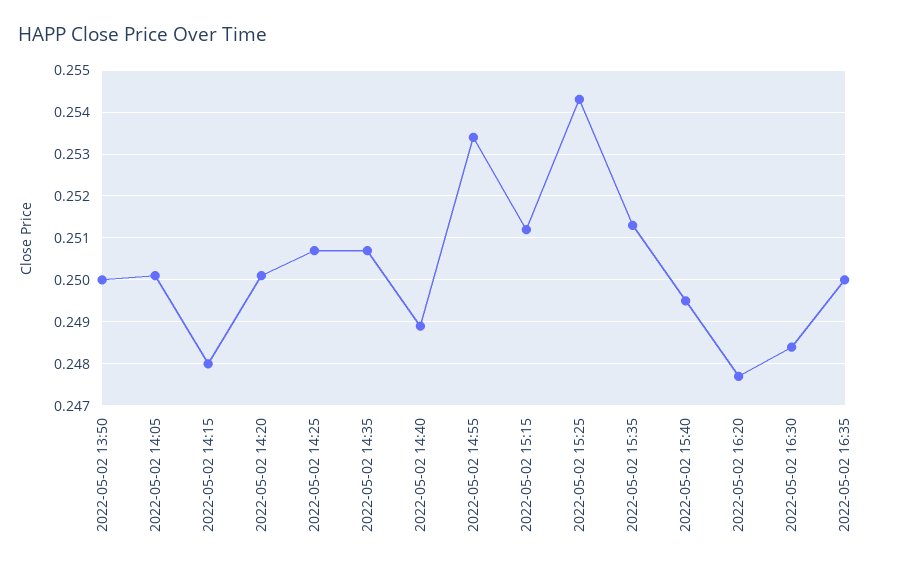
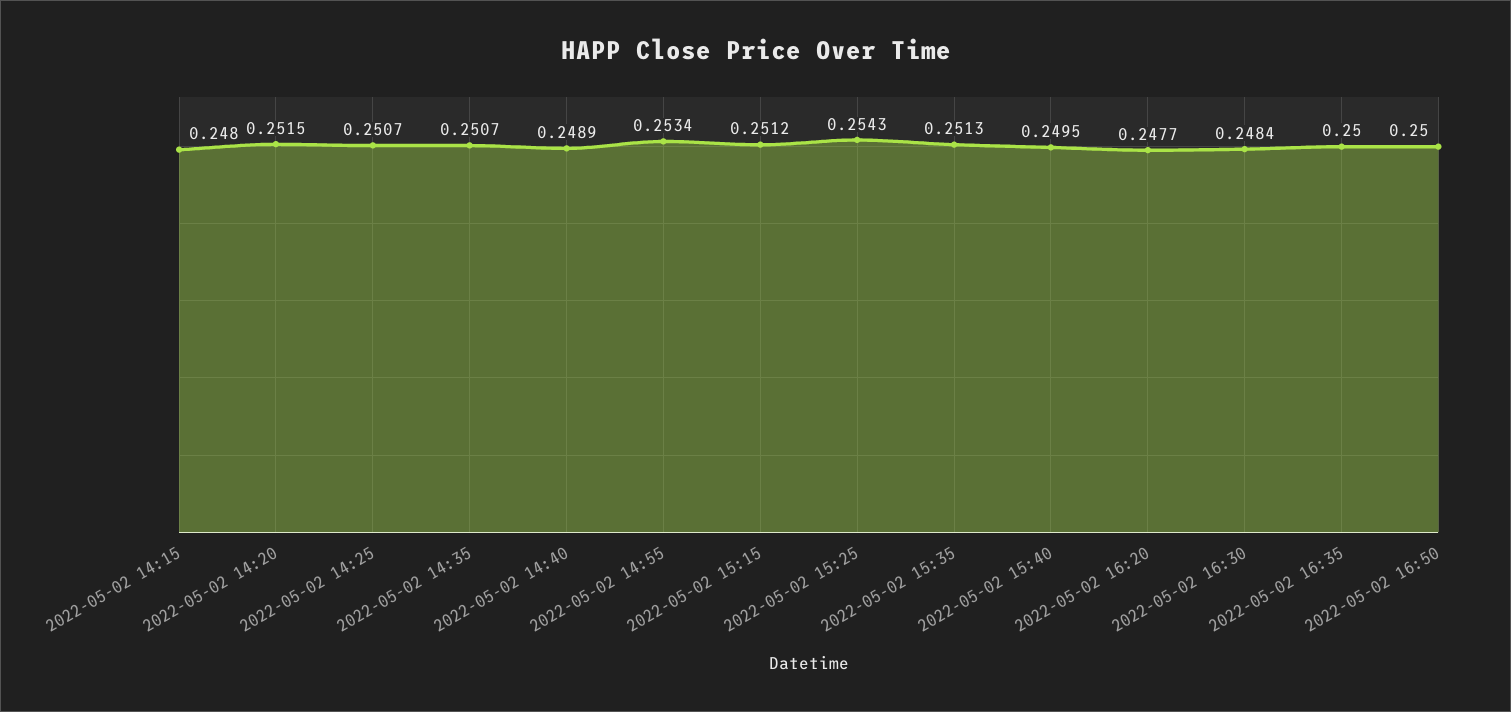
2022-05-02 13:50: 0.25 -> none
2022-05-02 14:05: 0.25 -> none
2022-05-02 14:20: 0.25 -> 0.2515
2022-05-02 16:50: none -> 0.25

